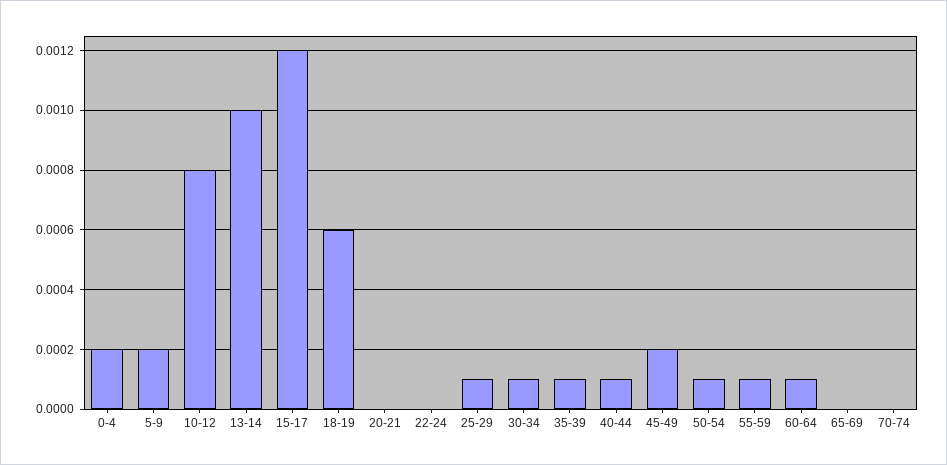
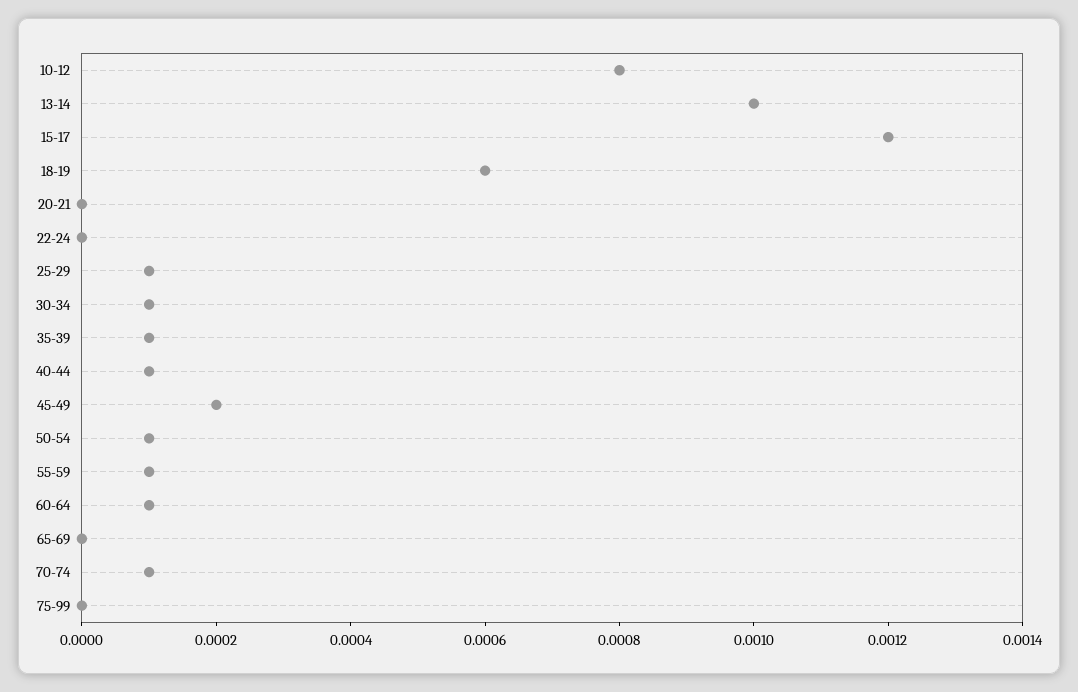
0-4: 0.0002 -> none
5-9: 0.0002 -> none
70-74: 0 -> 0.0001
75-99: none -> 0

